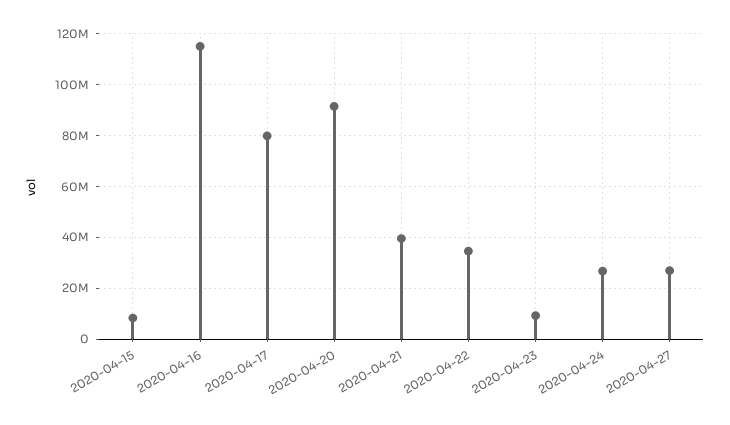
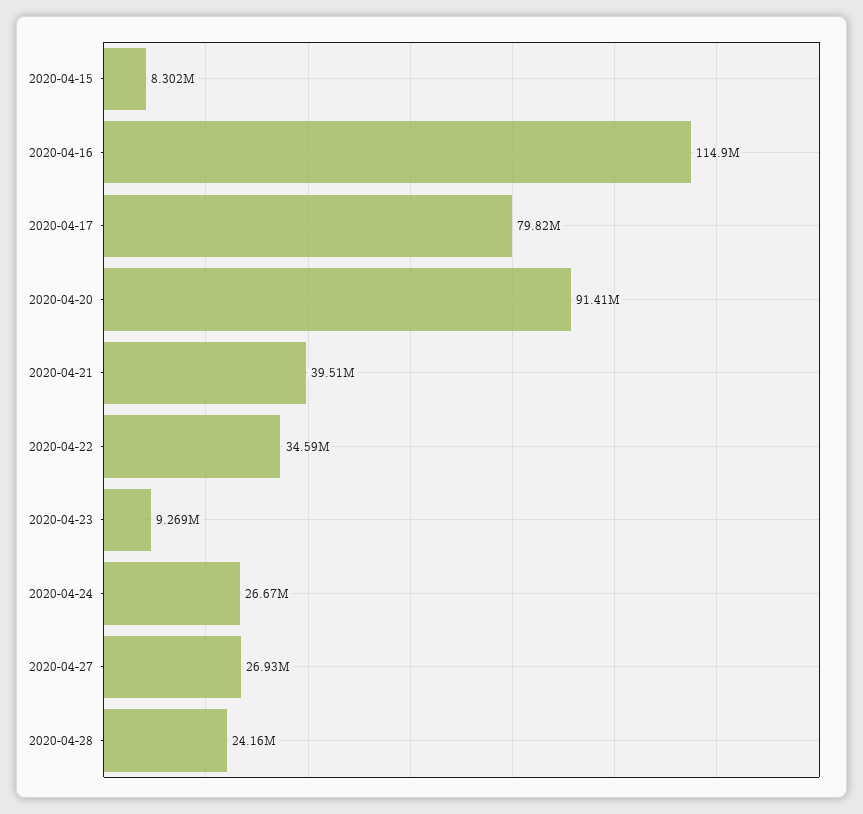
2020-04-28: none -> 24160000

